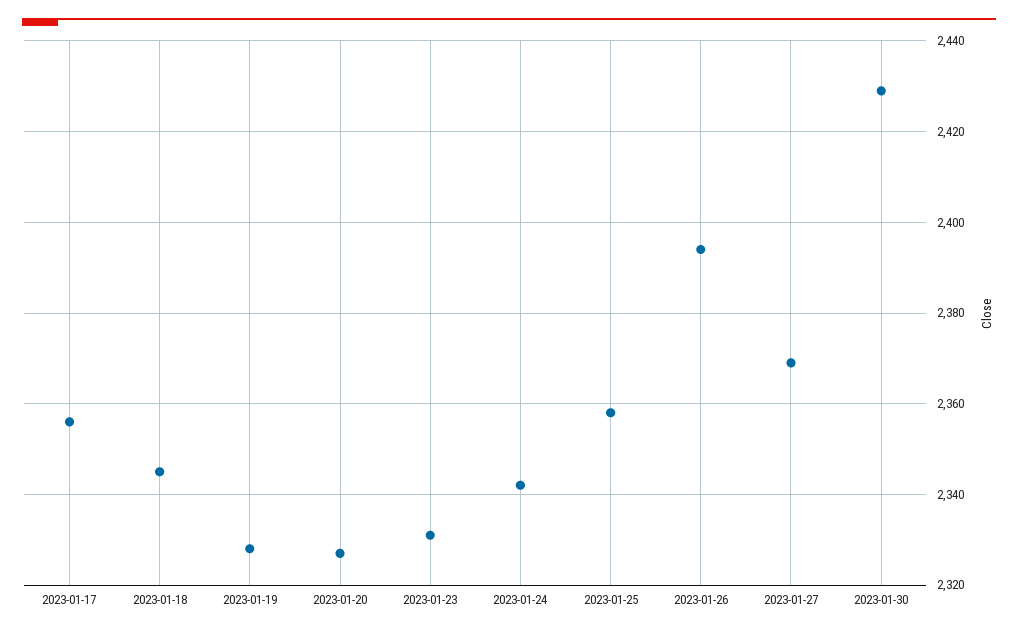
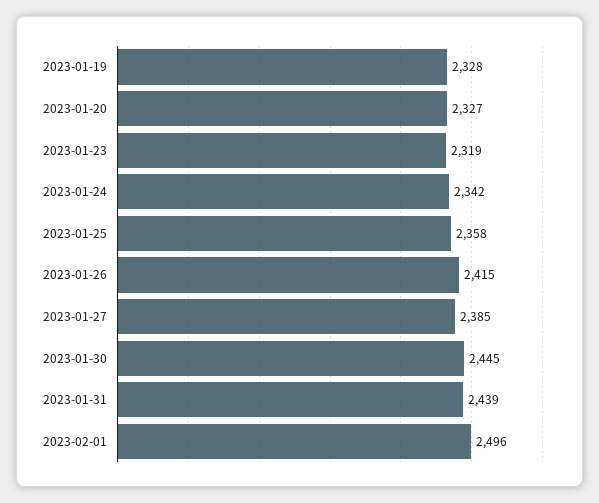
2023-01-17: 2355 -> none
2023-01-18: 2345 -> none
2023-01-23: 2330 -> 2319
2023-01-26: 2395 -> 2415
2023-01-27: 2370 -> 2385
2023-01-30: 2430 -> 2445
2023-01-31: none -> 2439
2023-02-01: none -> 2496

